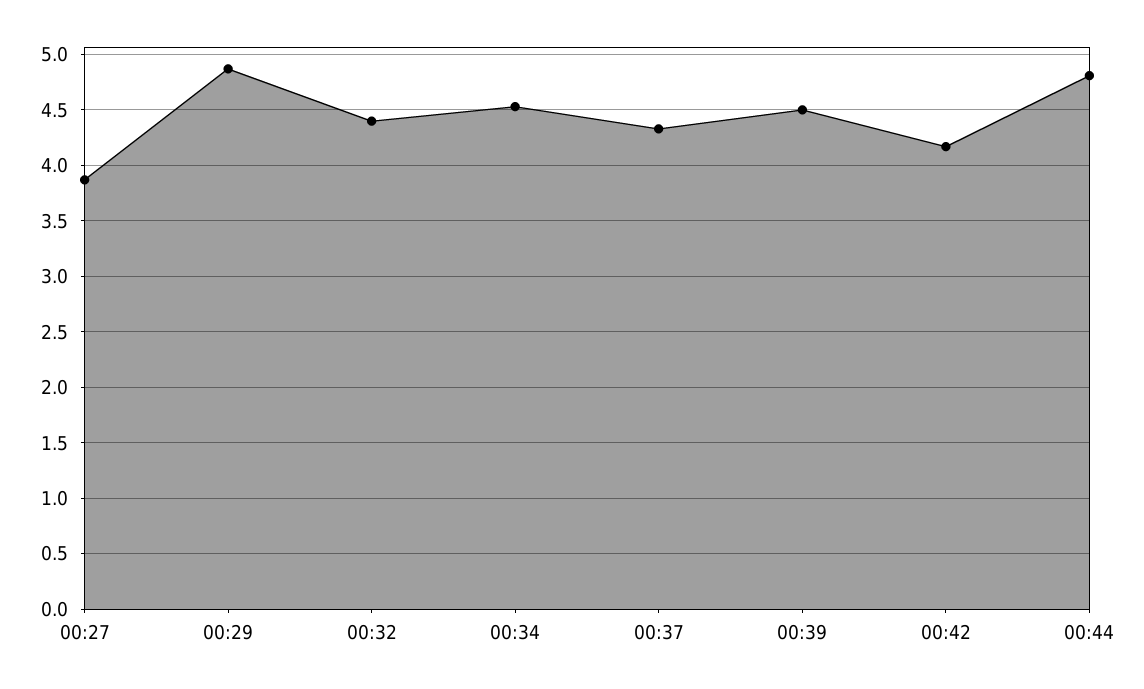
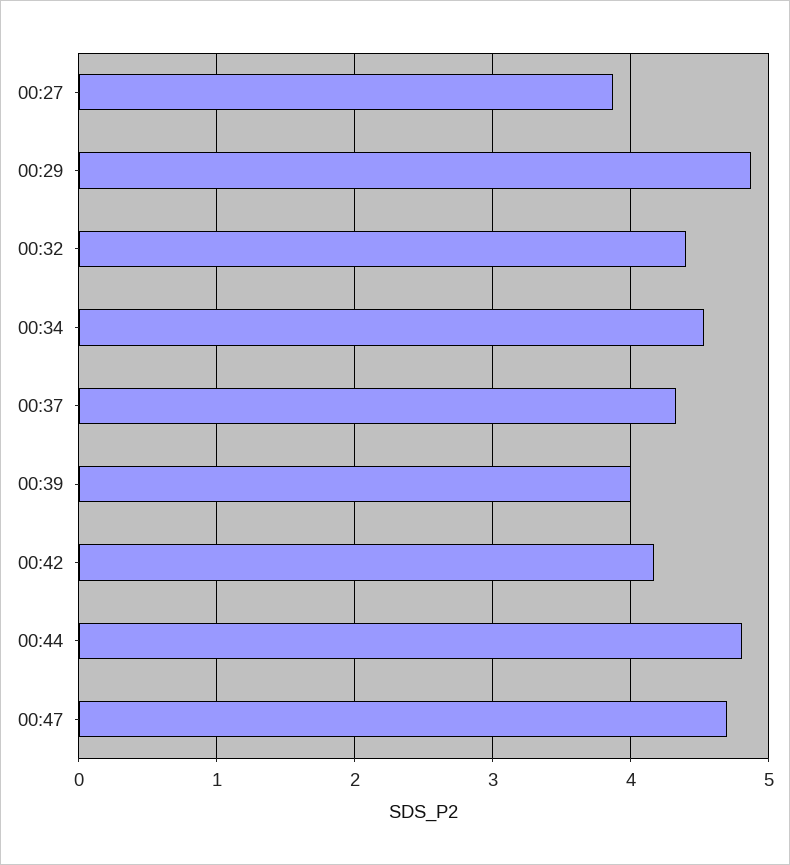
00:39: 4.5 -> 4
00:47: none -> 4.7

